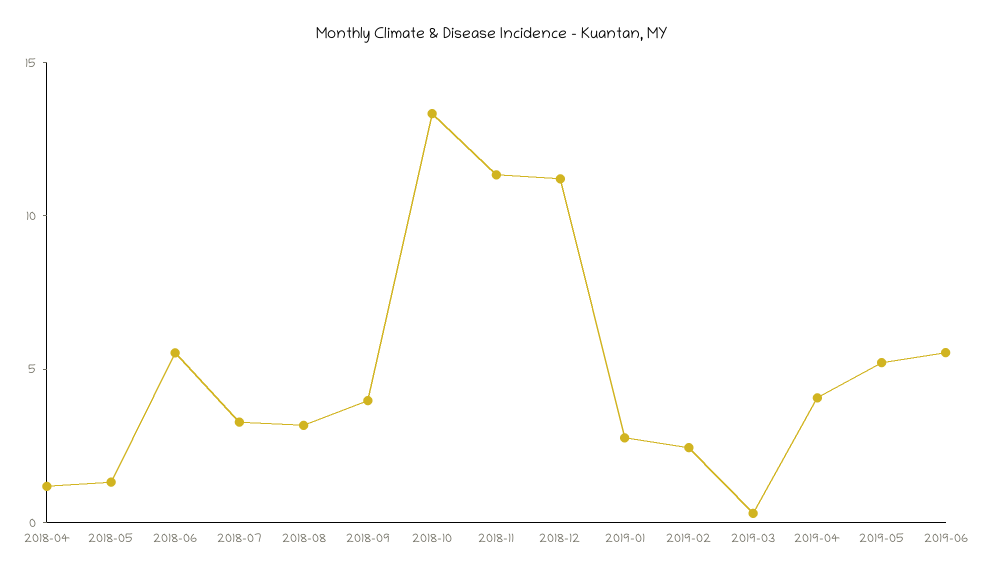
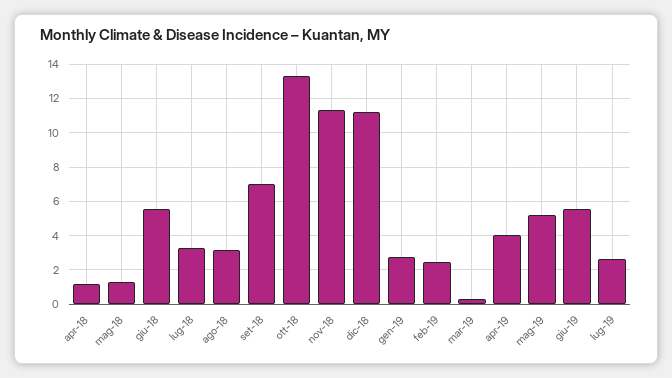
2018-09: 4 -> 7
lug-19: none -> 2.5

